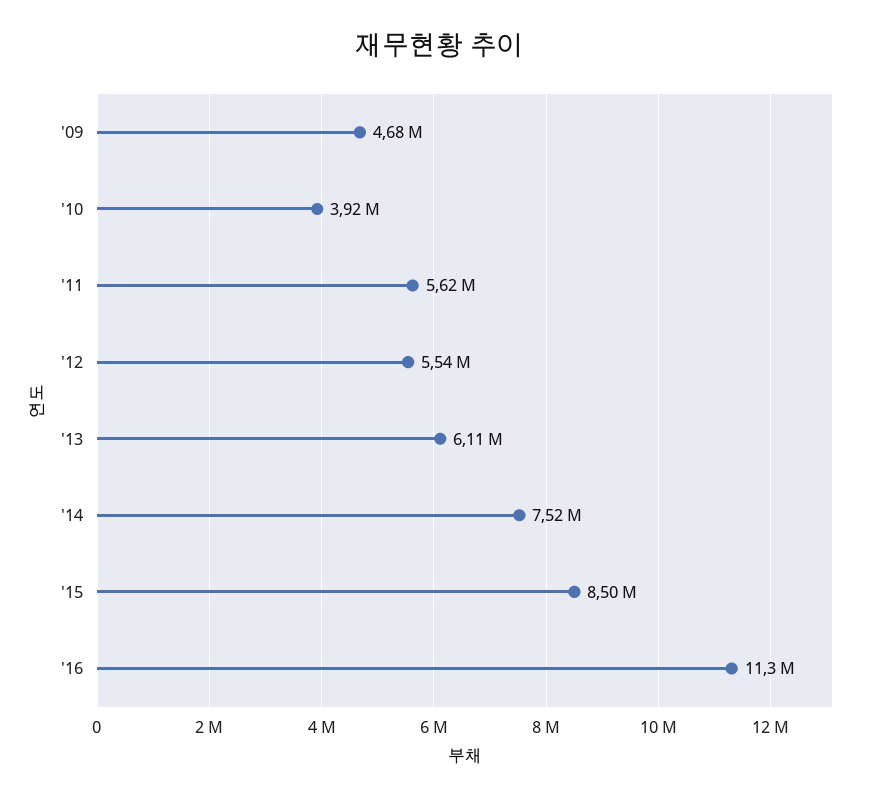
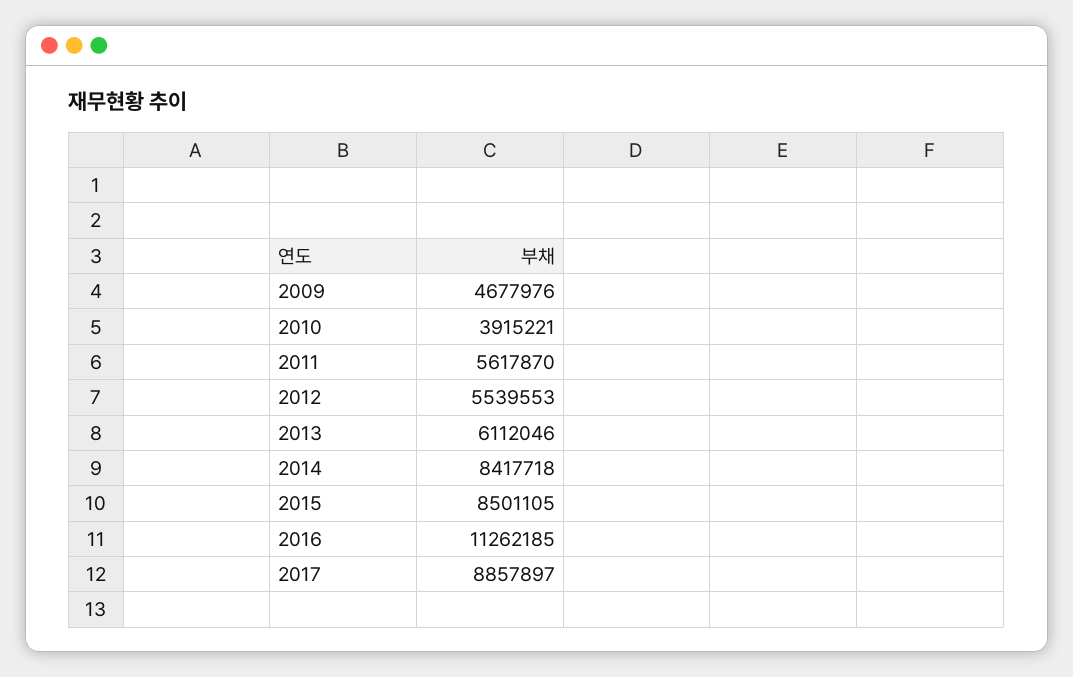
'14: 7520000 -> 8417718
2017: none -> 8857897

